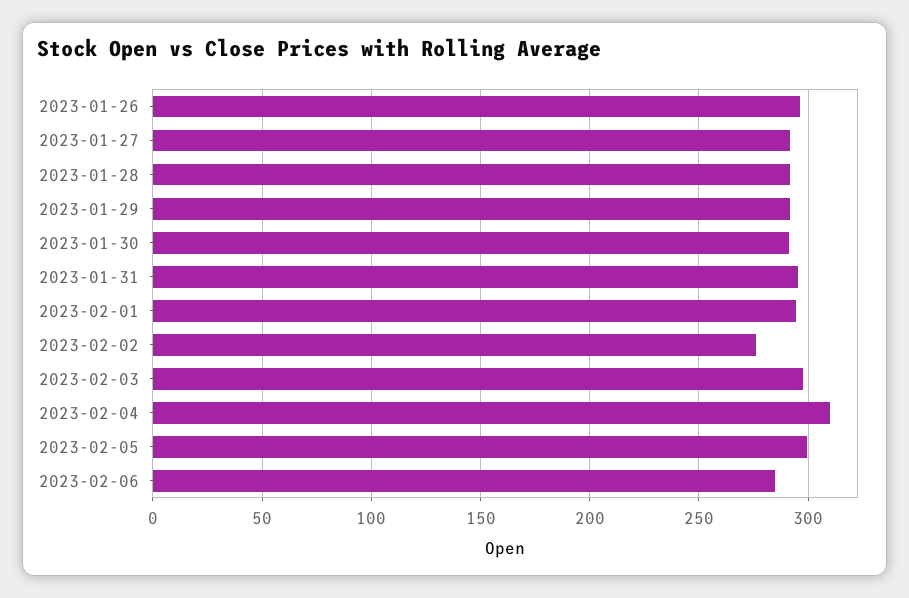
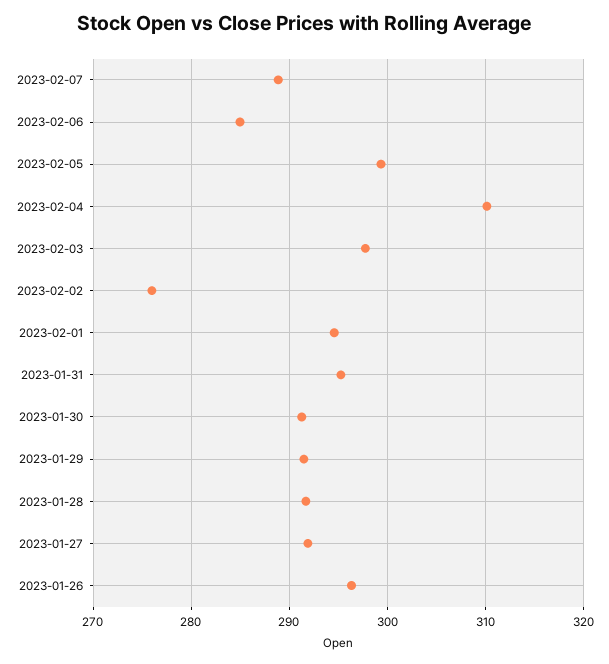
2023-02-07: none -> 289

